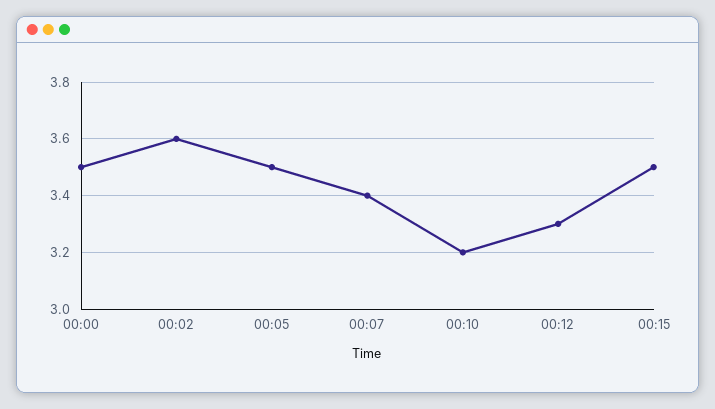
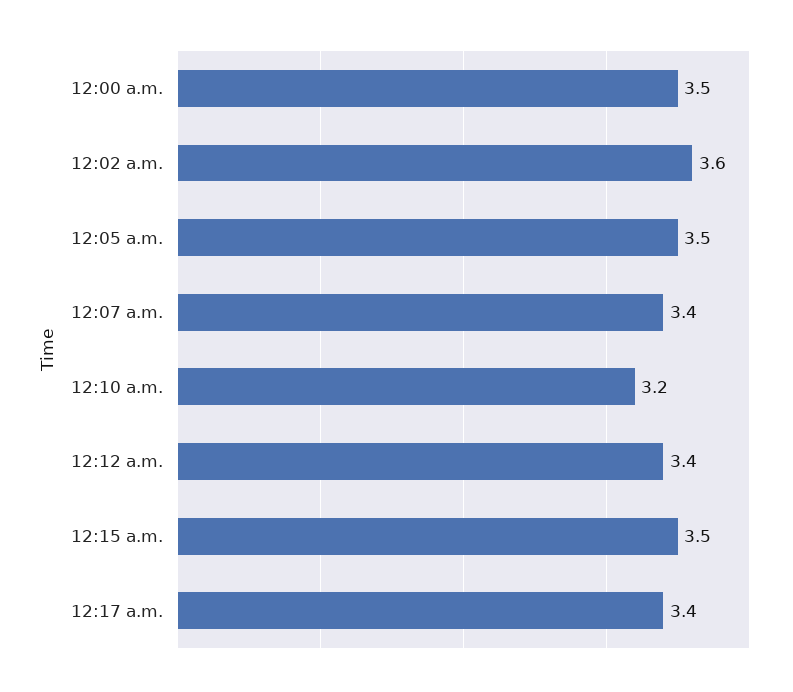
00:12: 3.3 -> 3.4
12:17 a.m.: none -> 3.4

